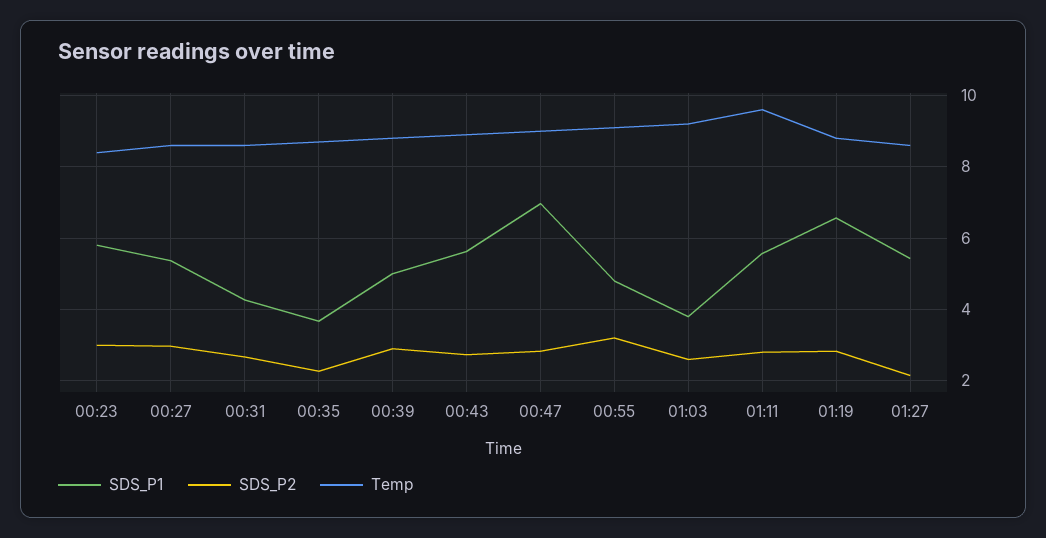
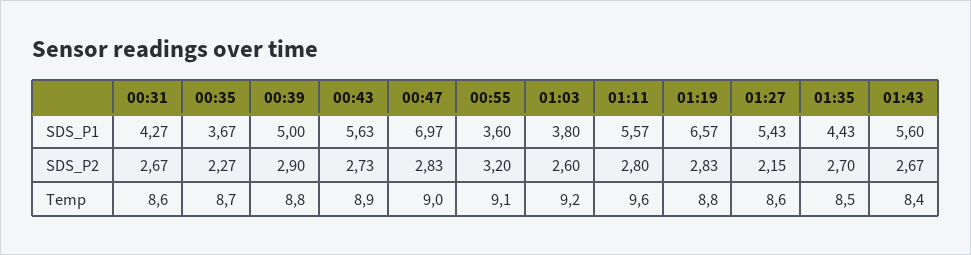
SDS_P1, 00:23: 5.8 -> none
SDS_P2, 00:23: 3 -> none
Temp, 00:23: 8.4 -> none
SDS_P1, 00:27: 5.4 -> none
SDS_P2, 00:27: 3 -> none
Temp, 00:27: 8.6 -> none
SDS_P1, 00:55: 4.8 -> 3.6
SDS_P1, 01:35: none -> 4.43
SDS_P1, 01:43: none -> 5.6
SDS_P2, 01:35: none -> 2.7
SDS_P2, 01:43: none -> 2.67
Temp, 01:35: none -> 8.5
Temp, 01:43: none -> 8.4

